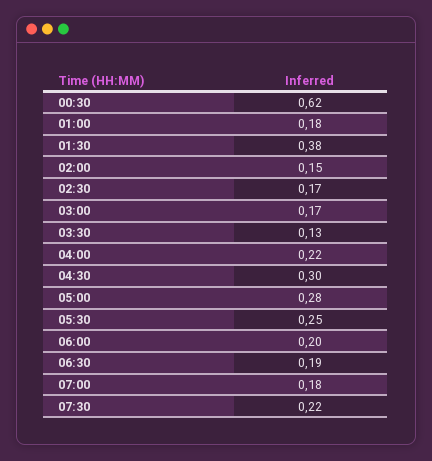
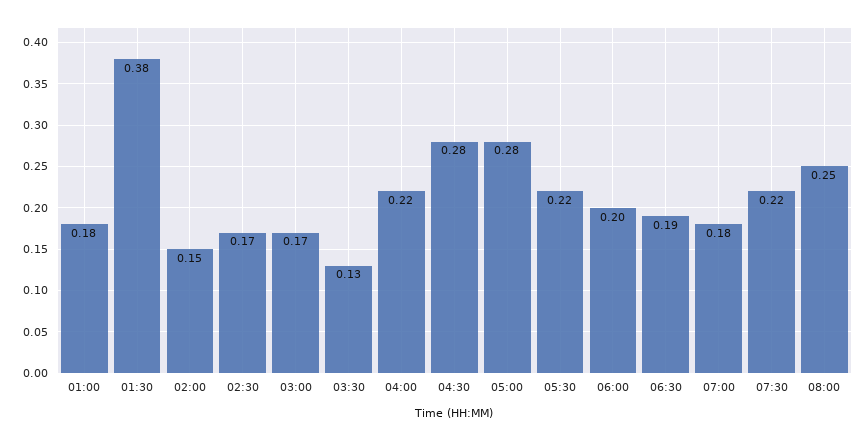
00:30: 0.62 -> none
04:30: 0.3 -> 0.28
05:30: 0.25 -> 0.22
08:00: none -> 0.25

